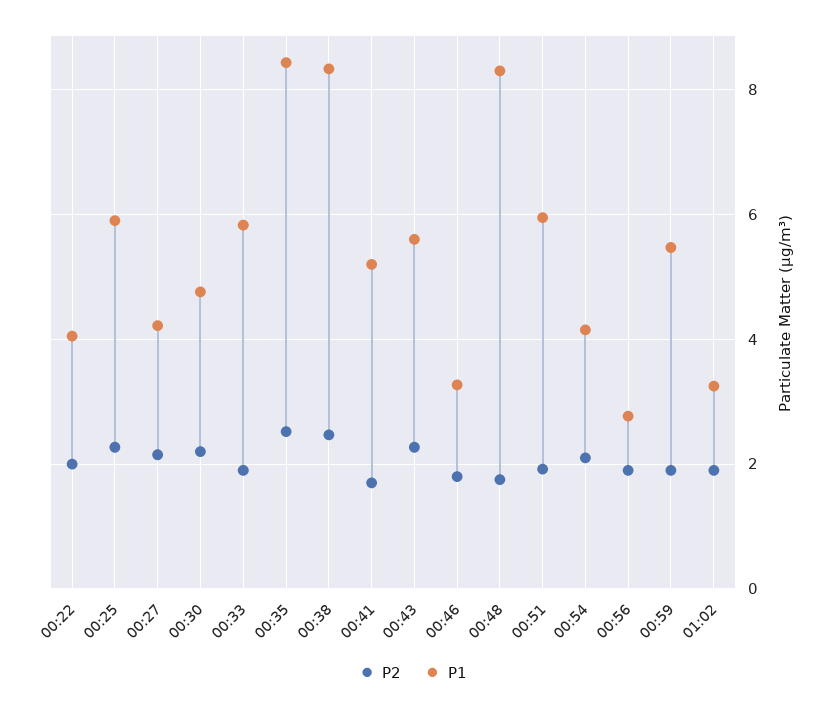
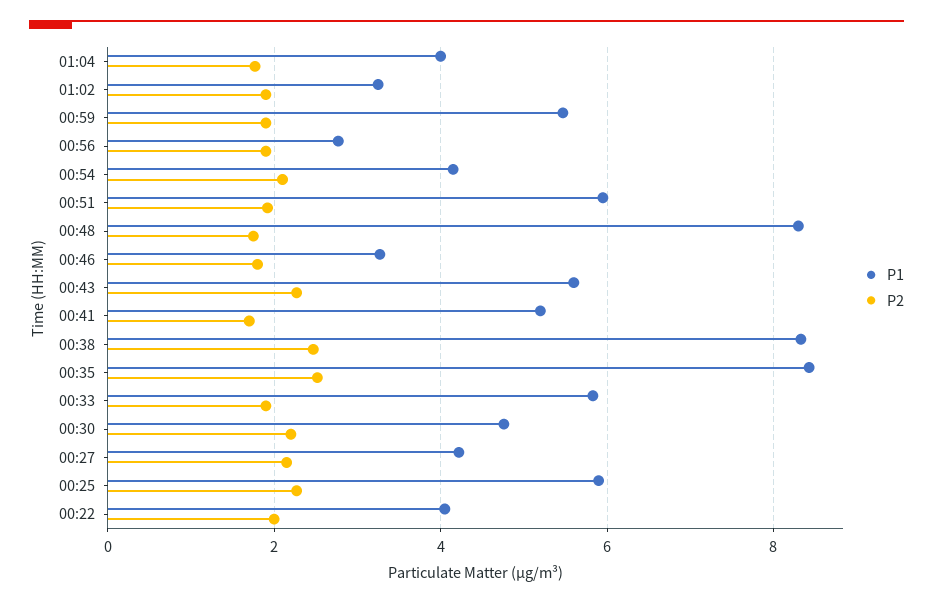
P1, 01:04: none -> 4
P2, 01:04: none -> 1.8

